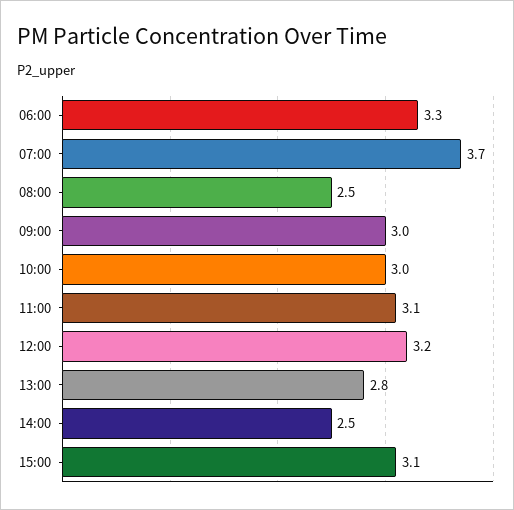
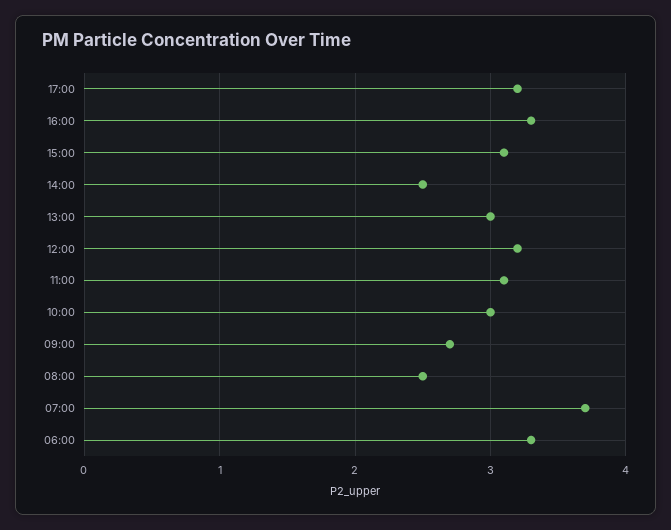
09:00: 3 -> 2.7
13:00: 2.8 -> 3
17:00: none -> 3.2
16:00: none -> 3.3

